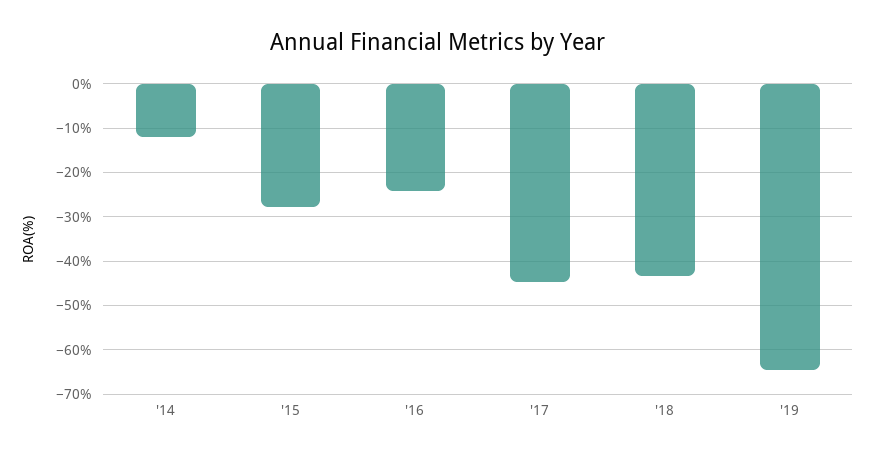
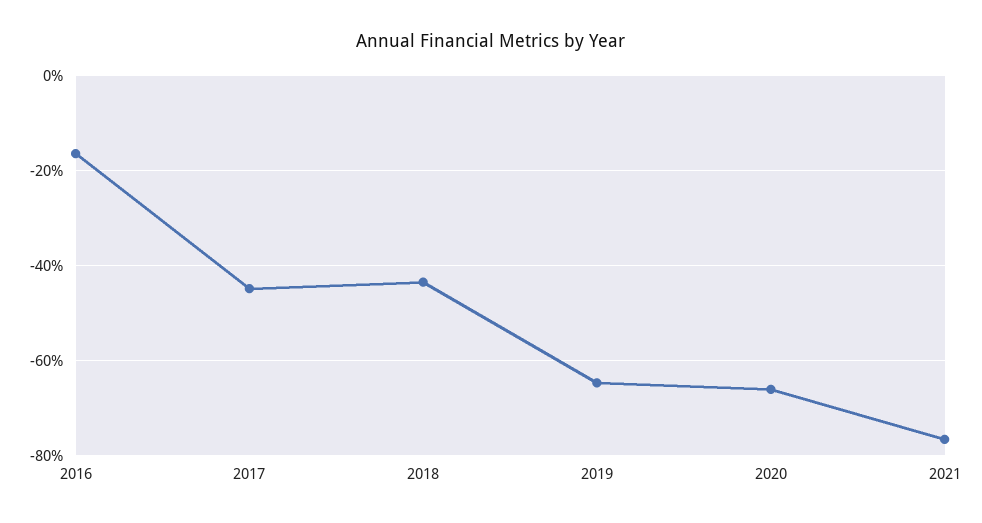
'14: -12 -> none
'15: -28 -> none
'16: -24 -> -16
2020: none -> -66
2021: none -> -76

